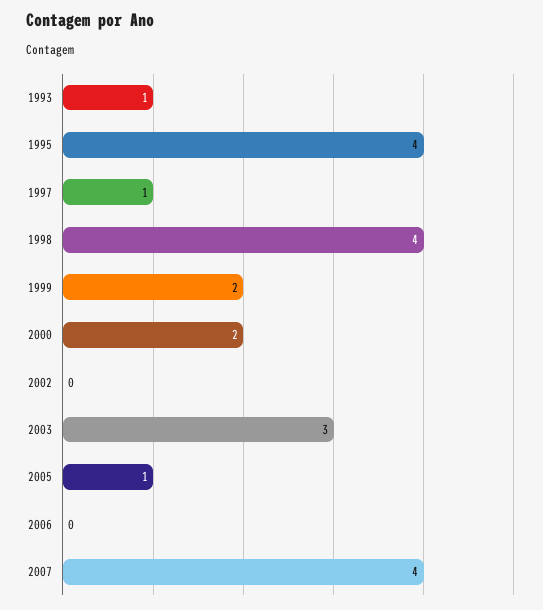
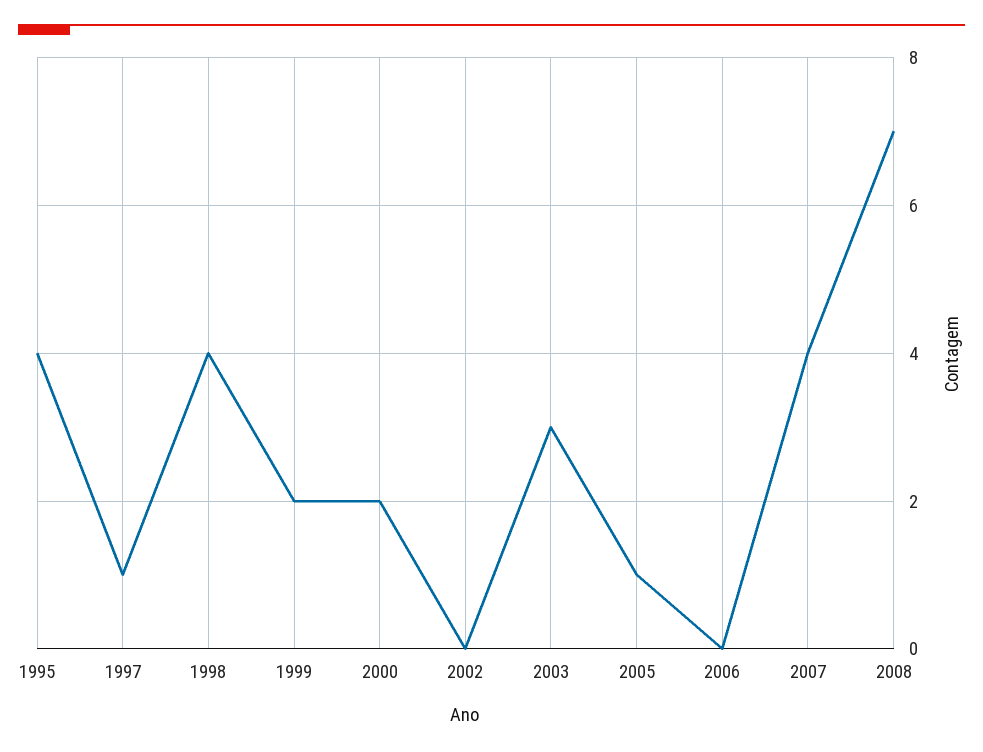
1993: 1 -> none
2008: none -> 7

